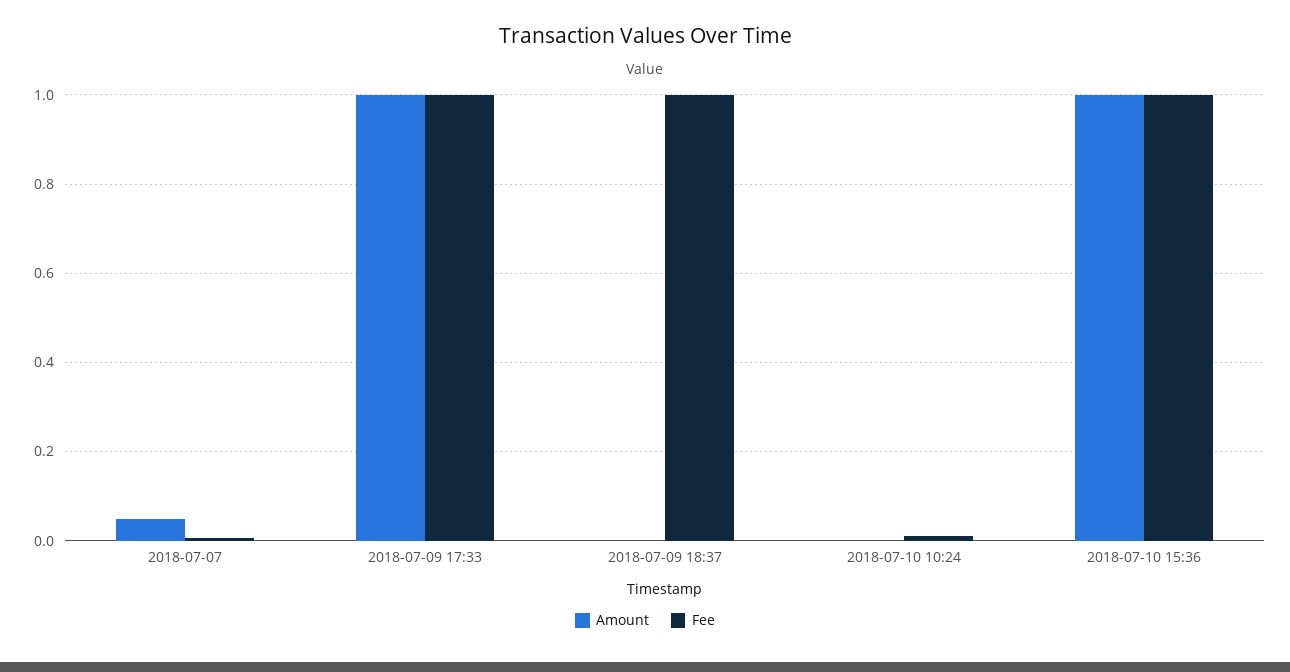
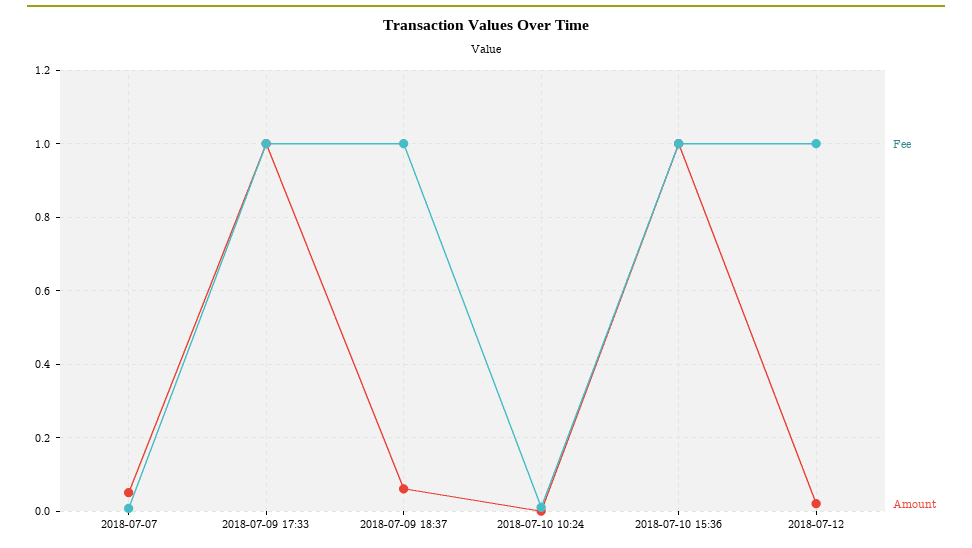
Amount, 2018-07-09 18:37: 0 -> 0.06
Fee, 2018-07-12: none -> 1
Amount, 2018-07-12: none -> 0.02

